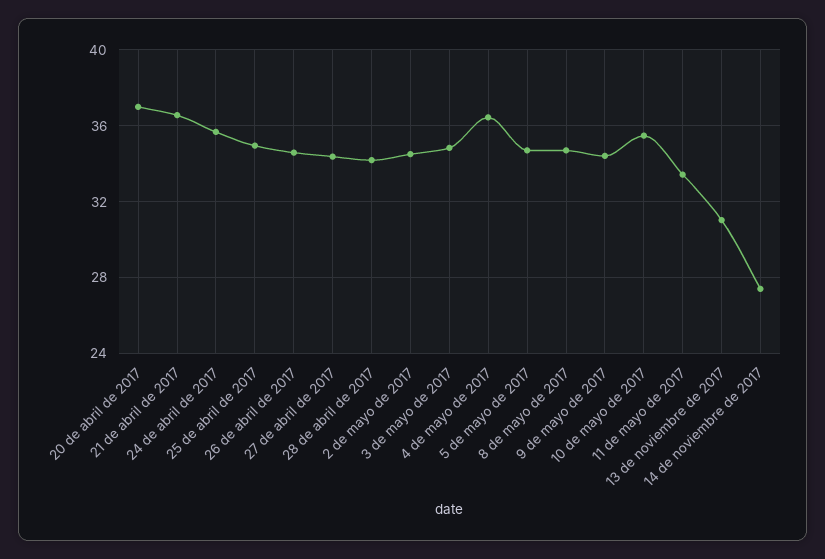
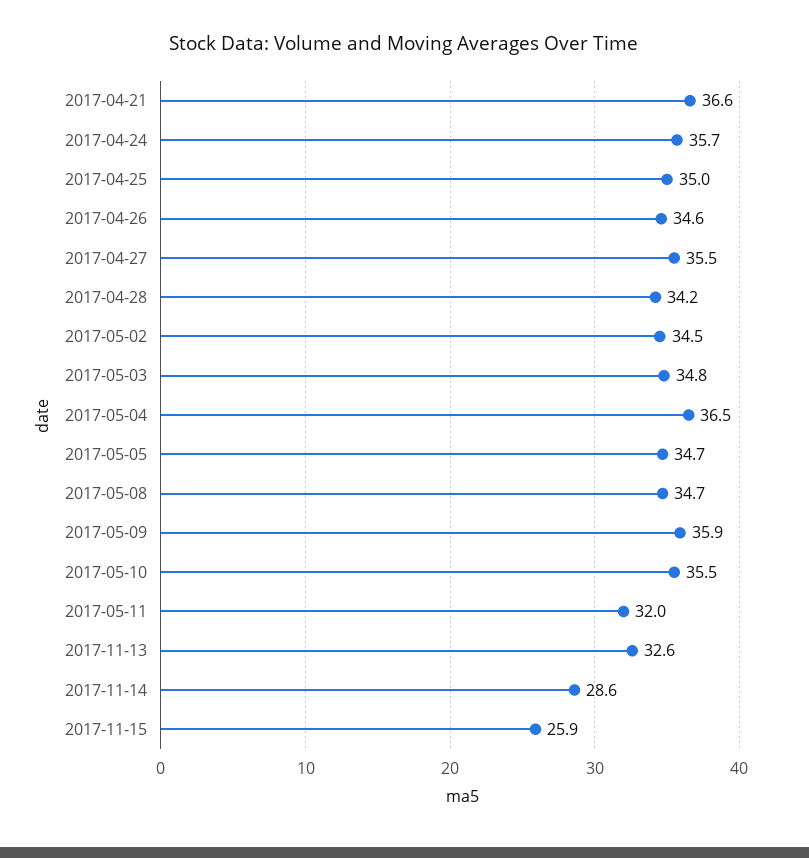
20 de abril de 2017: 37 -> none
27 de abril de 2017: 34.5 -> 35.5
9 de mayo de 2017: 34.5 -> 35.9
11 de mayo de 2017: 33.5 -> 32
13 de noviembre de 2017: 31 -> 32.6
14 de noviembre de 2017: 27.5 -> 28.6
2017-11-15: none -> 25.9

